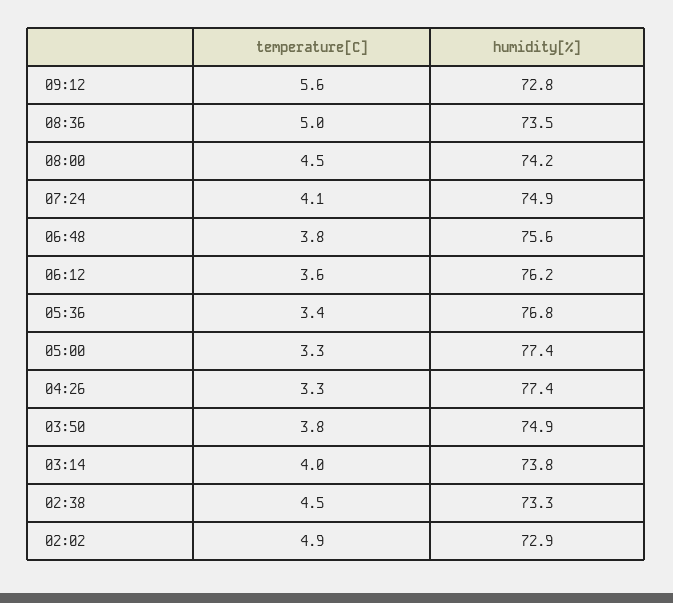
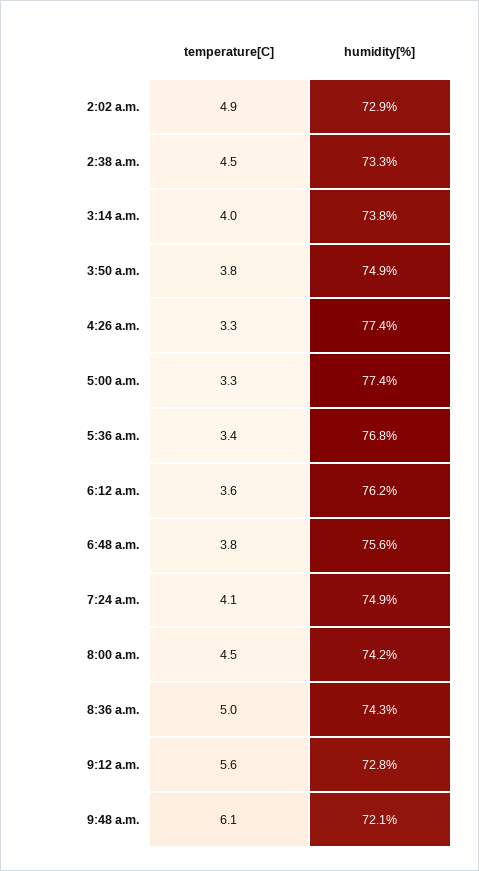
humidity[%], 08:36: 73.5 -> 74.3
temperature[C], 9:48 a.m.: none -> 6.1
humidity[%], 9:48 a.m.: none -> 72.1

